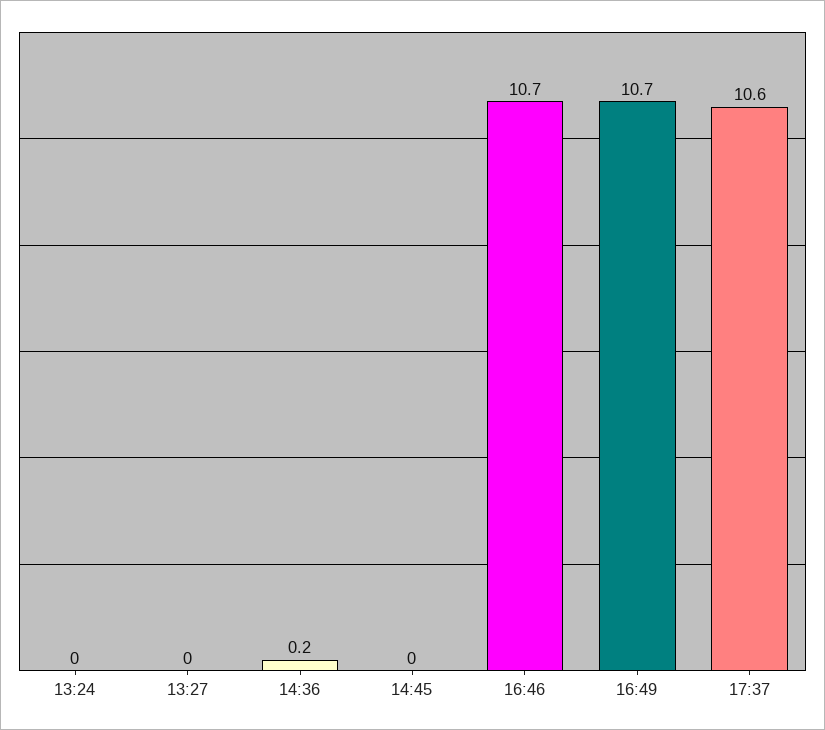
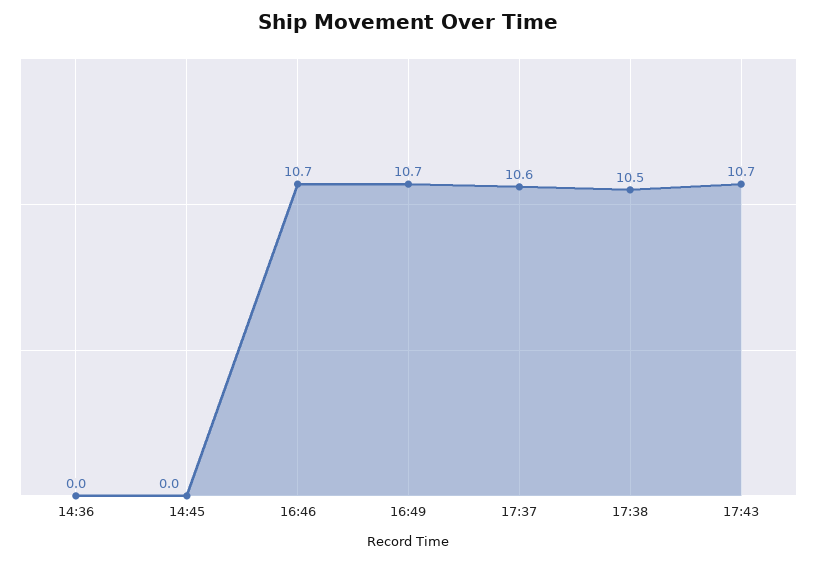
13:24: 0 -> none
13:27: 0 -> none
14:36: 0.2 -> 0
17:38: none -> 10.5
17:43: none -> 10.7

